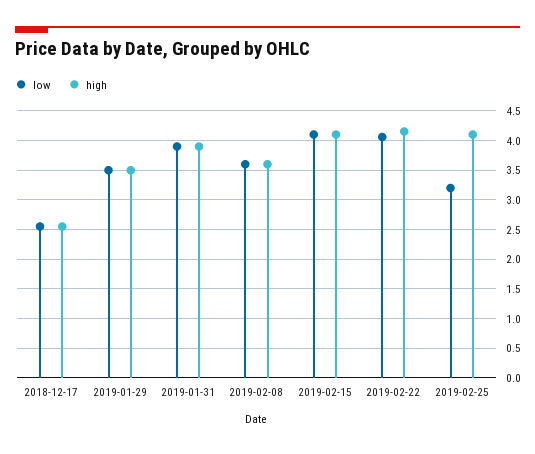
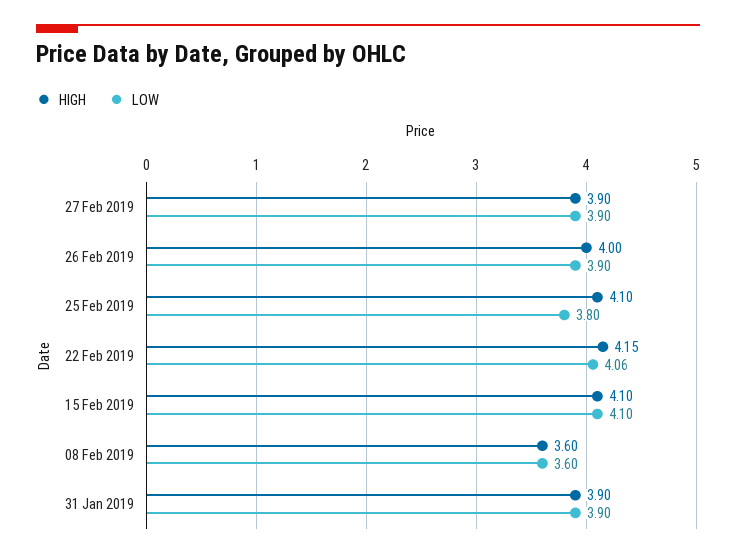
low, 2018-12-17: 2.5 -> none
high, 2018-12-17: 2.5 -> none
low, 2019-01-29: 3.5 -> none
high, 2019-01-29: 3.5 -> none
low, 2019-02-25: 3.25 -> 3.8
high, 27 Feb 2019: none -> 3.9
low, 27 Feb 2019: none -> 3.9
high, 26 Feb 2019: none -> 4
low, 26 Feb 2019: none -> 3.9

